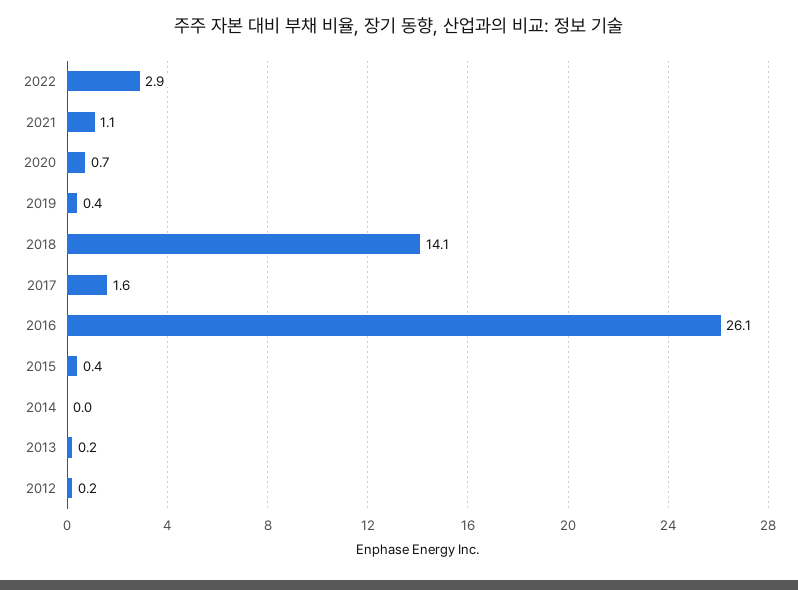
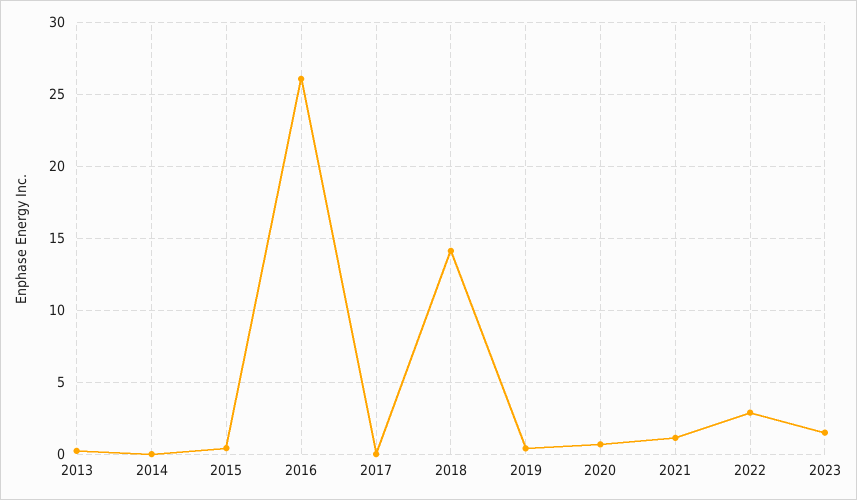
2017: 1.6 -> 0
2012: 0.2 -> none
2023: none -> 1.5

